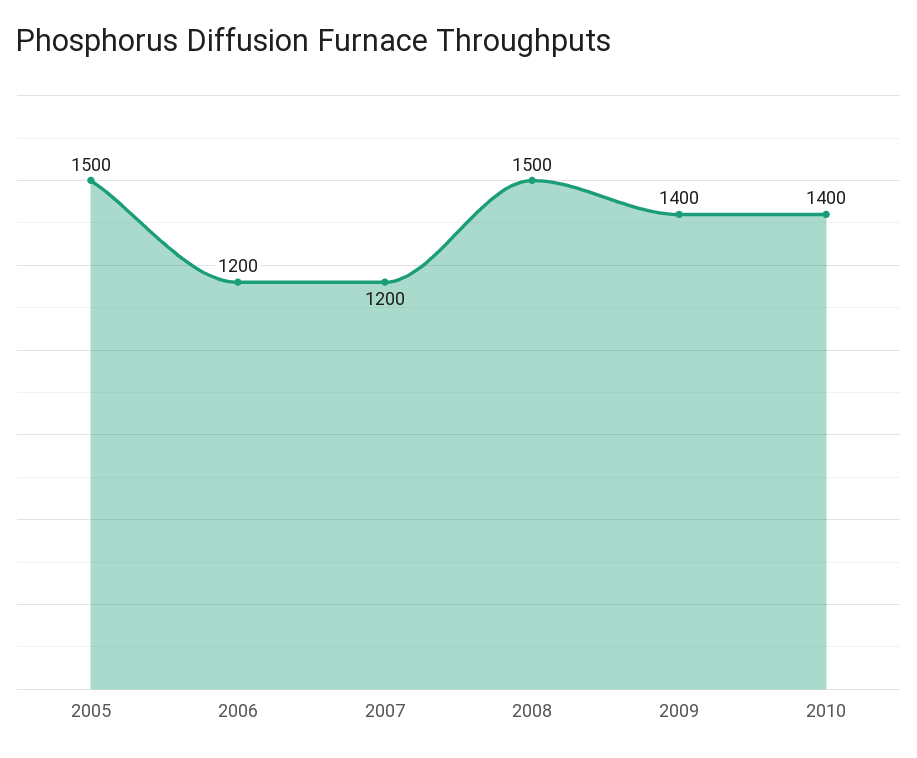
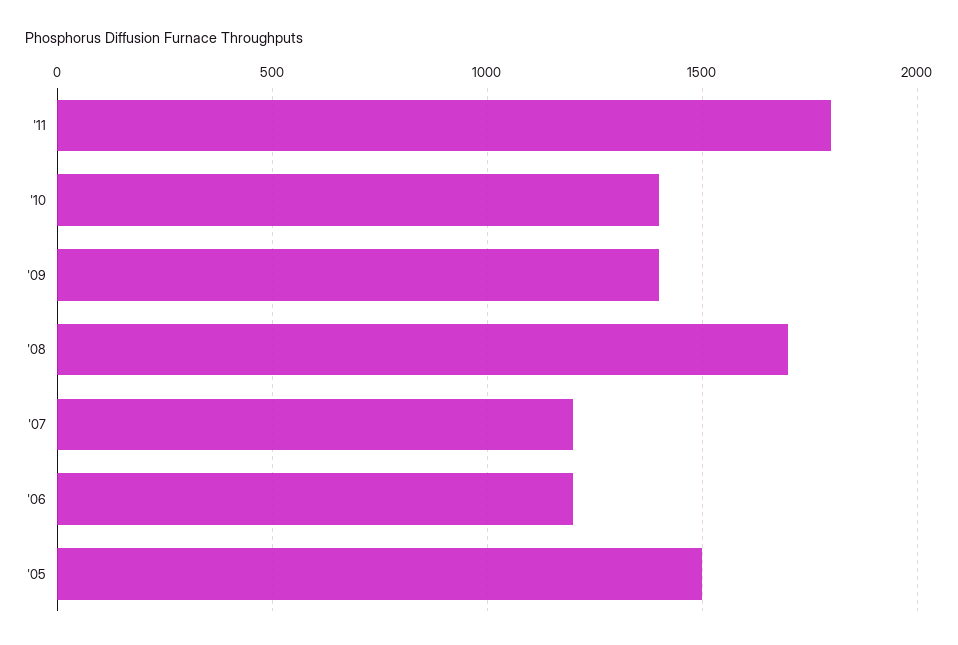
2008: 1500 -> 1700
'11: none -> 1800

